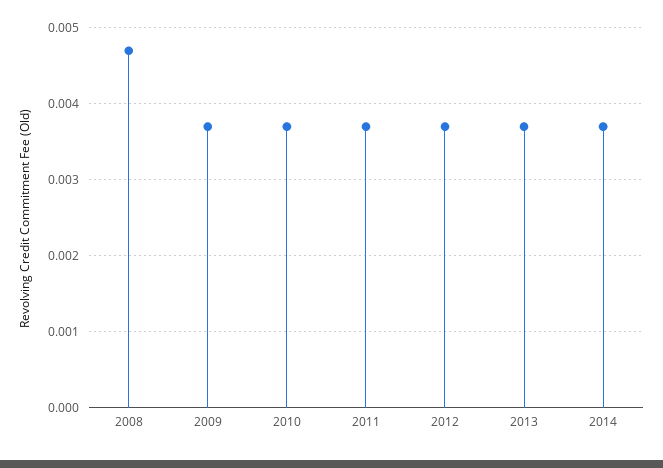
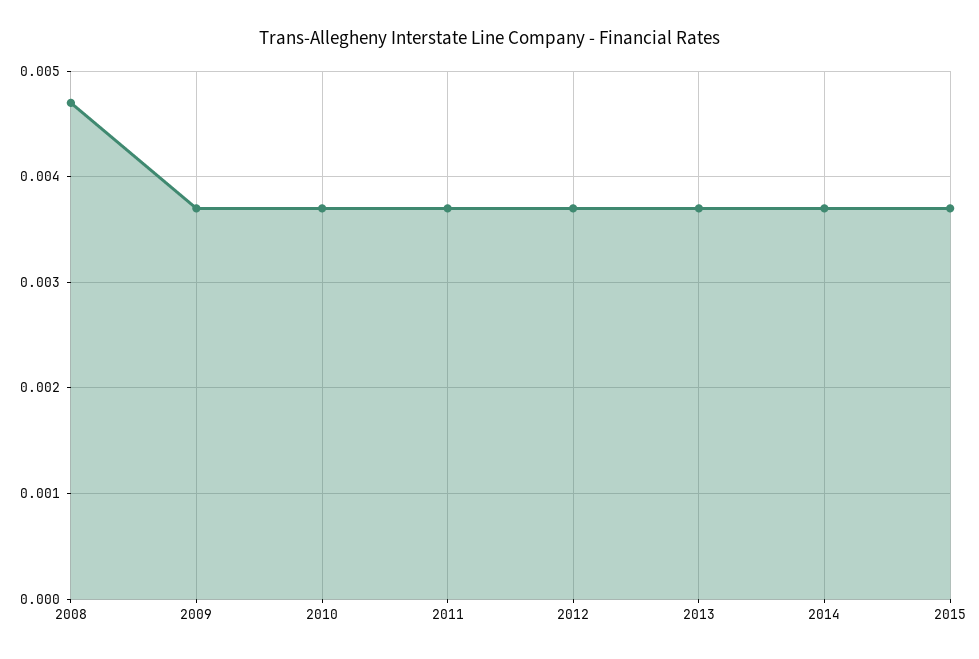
2015: none -> 0.0037

